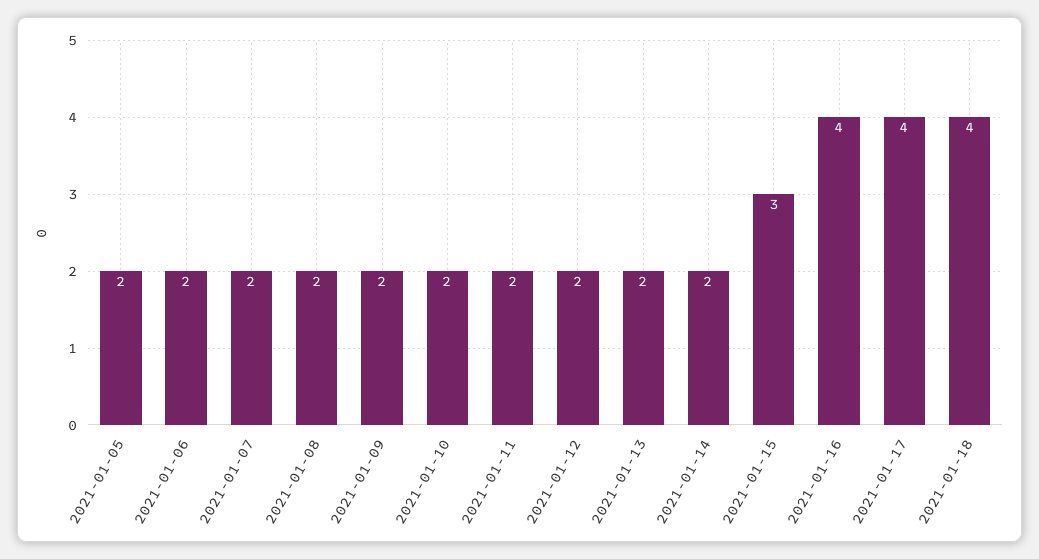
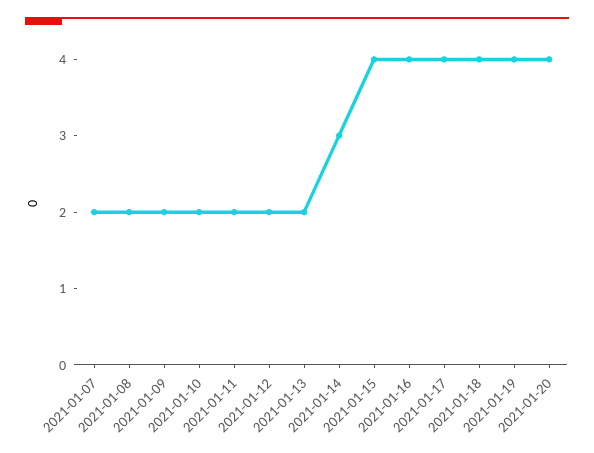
2021-01-05: 2 -> none
2021-01-06: 2 -> none
2021-01-14: 2 -> 3
2021-01-15: 3 -> 4
2021-01-19: none -> 4
2021-01-20: none -> 4

